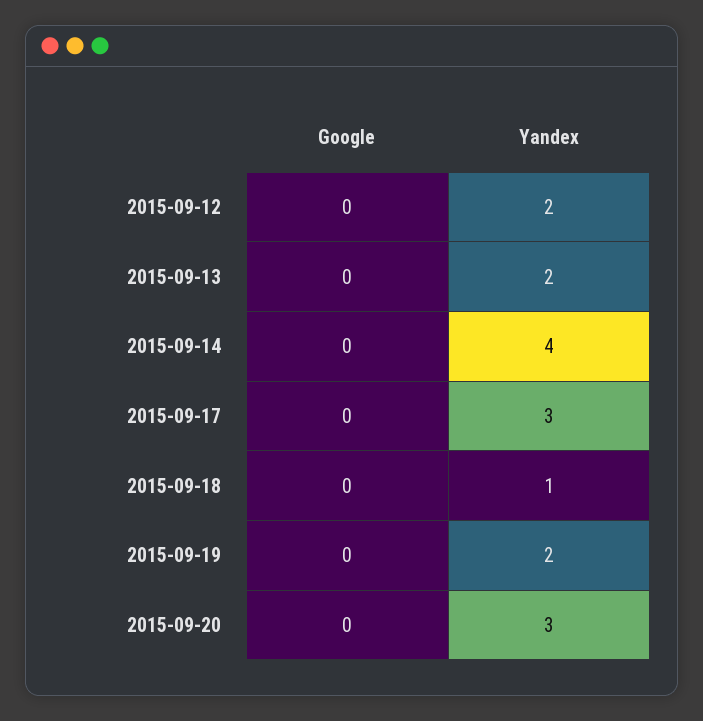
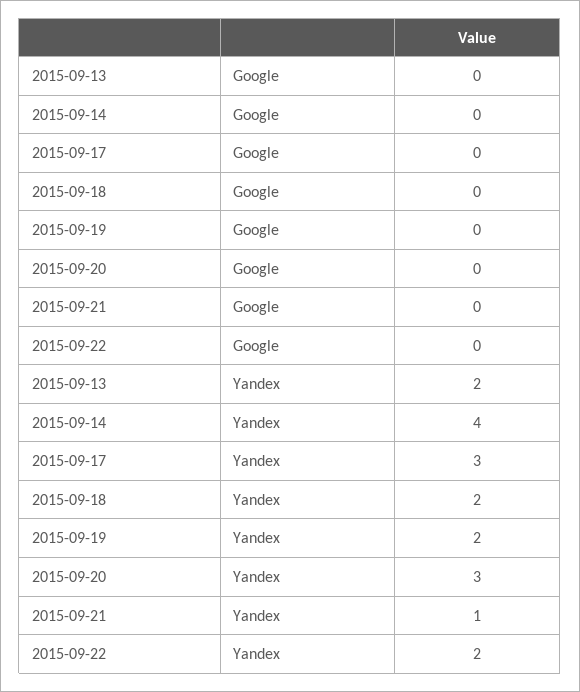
Google, 2015-09-12: 0 -> none
Yandex, 2015-09-12: 2 -> none
Yandex, 2015-09-18: 1 -> 2
Google, 2015-09-21: none -> 0
Google, 2015-09-22: none -> 0
Yandex, 2015-09-21: none -> 1
Yandex, 2015-09-22: none -> 2

